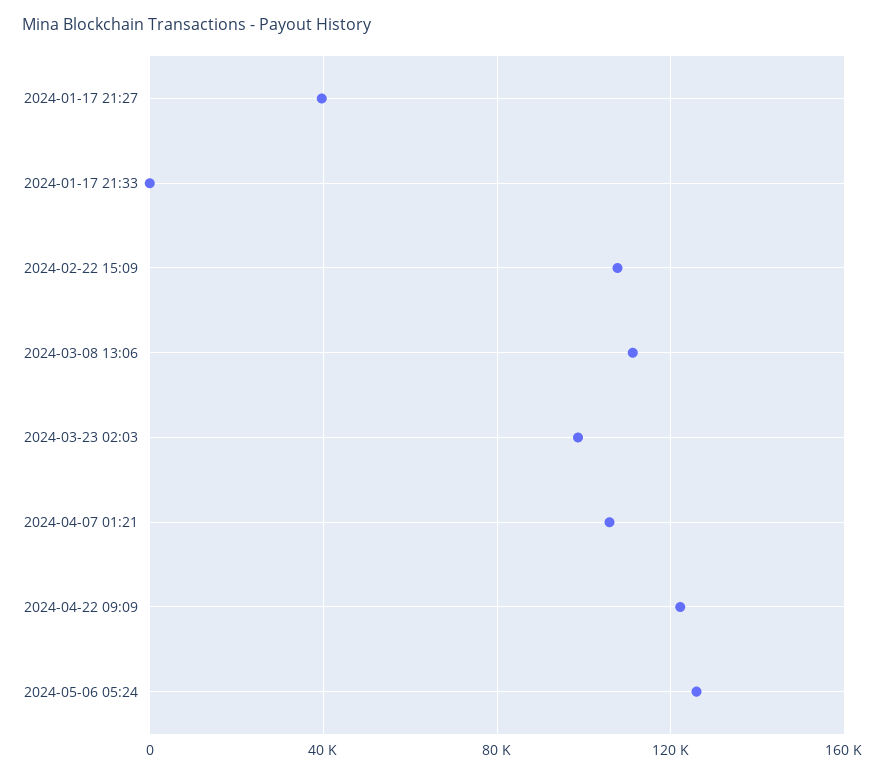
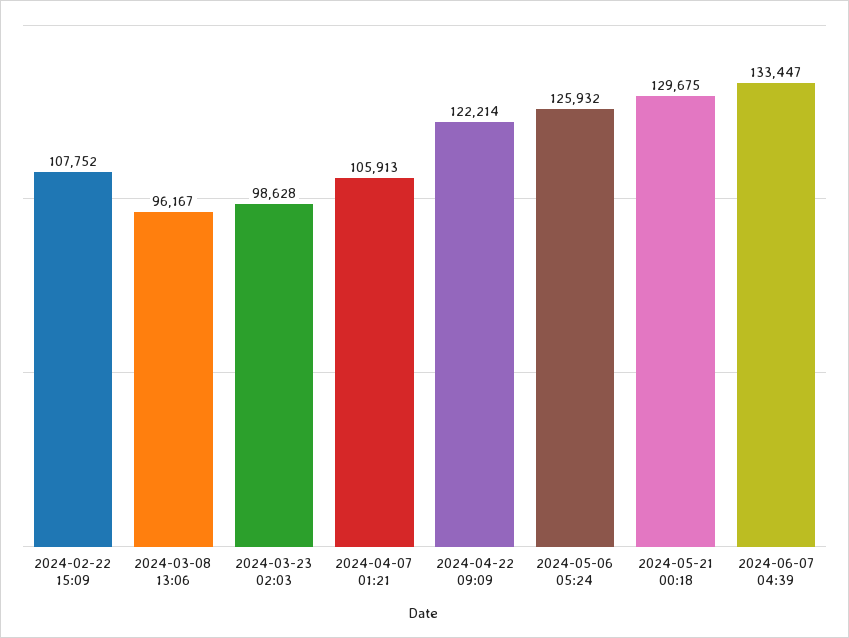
2024-01-17 21:27: 40000 -> none
2024-01-17 21:33: 0 -> none
2024-03-08 13:06: 110000 -> 96167
2024-05-21 00:18: none -> 129675
2024-06-07 04:39: none -> 133447

